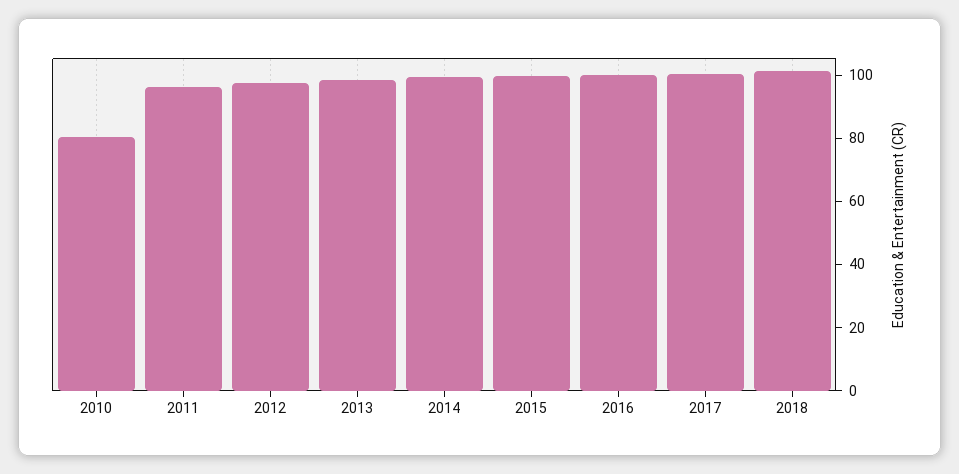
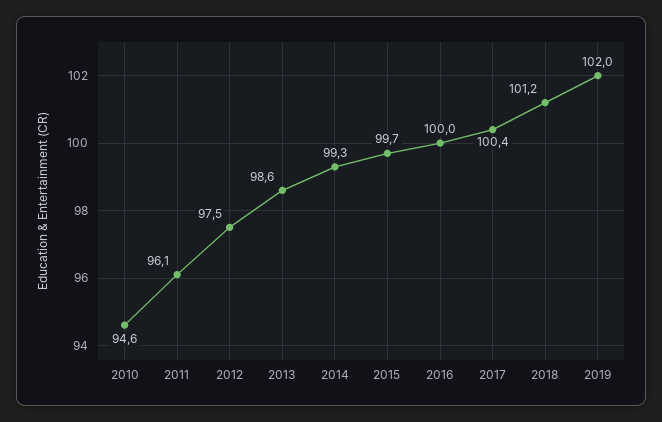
2010: 80 -> 94.6
2019: none -> 102

